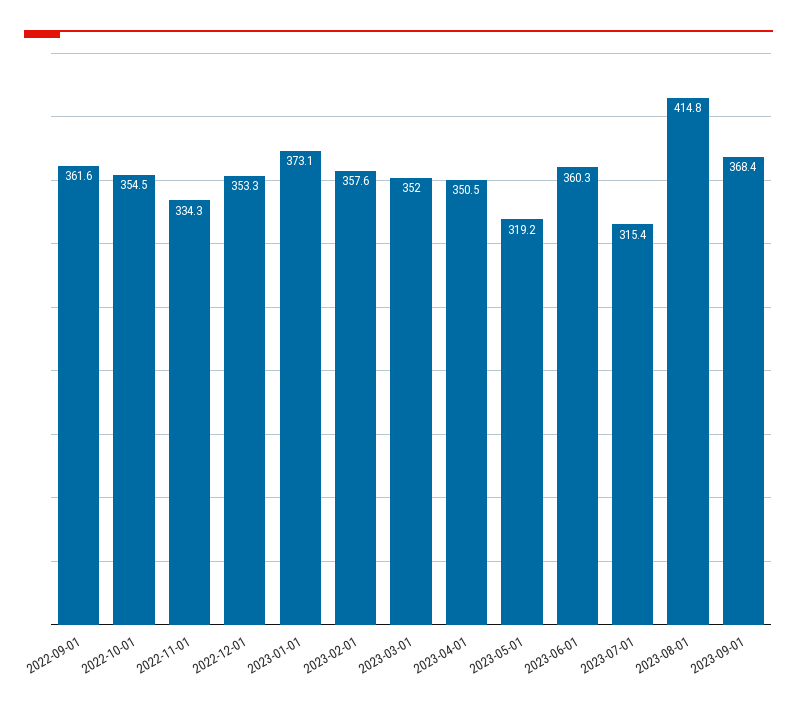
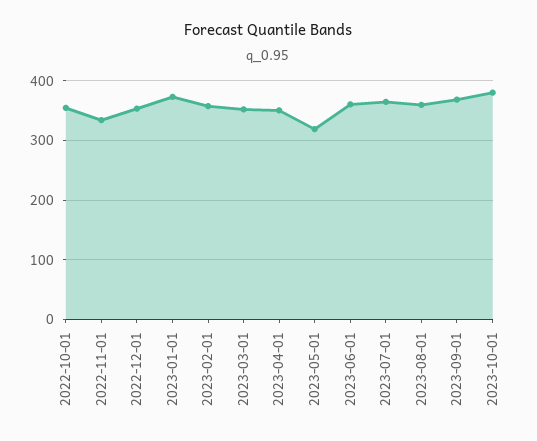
2022-09-01: 361.6 -> none
2023-07-01: 315.4 -> 360
2023-08-01: 414.8 -> 360
2023-10-01: none -> 380

